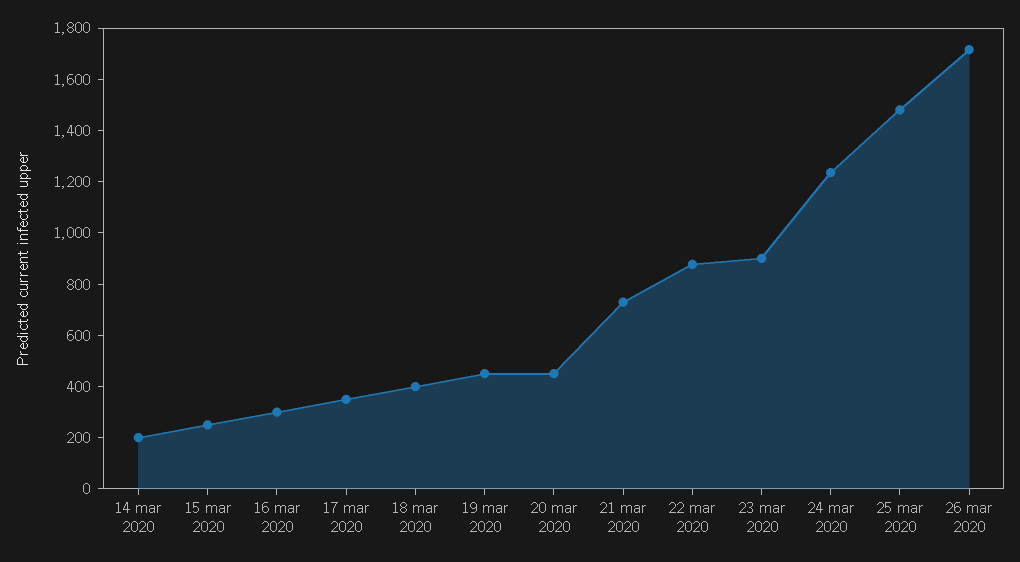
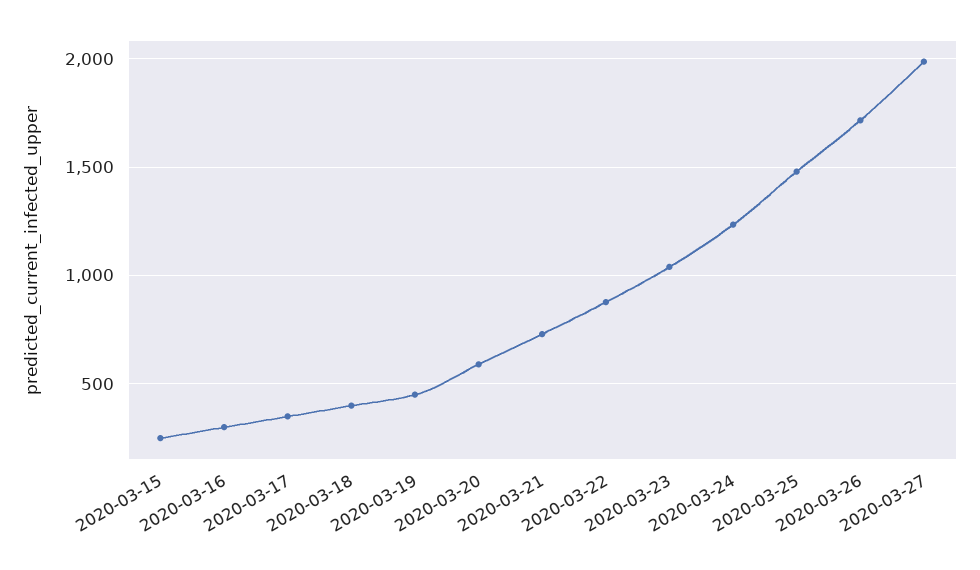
14 mar 2020: 200 -> none
20 mar 2020: 450 -> 600
23 mar 2020: 900 -> 1050
2020-03-27: none -> 2000

